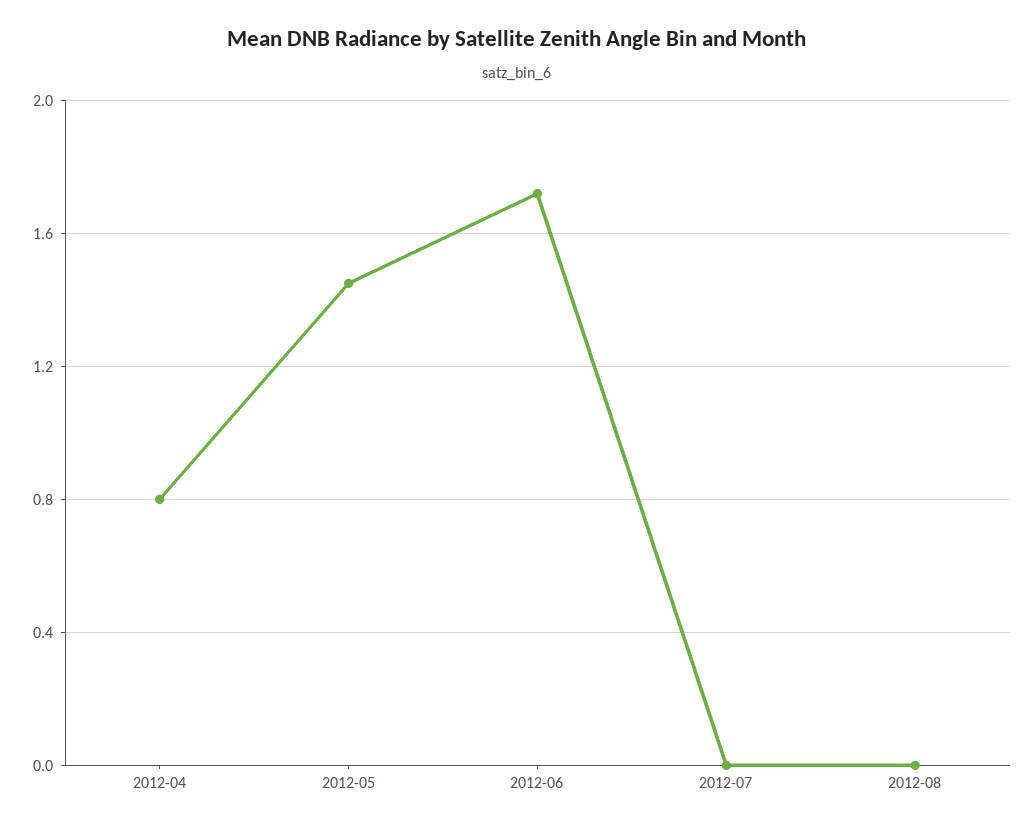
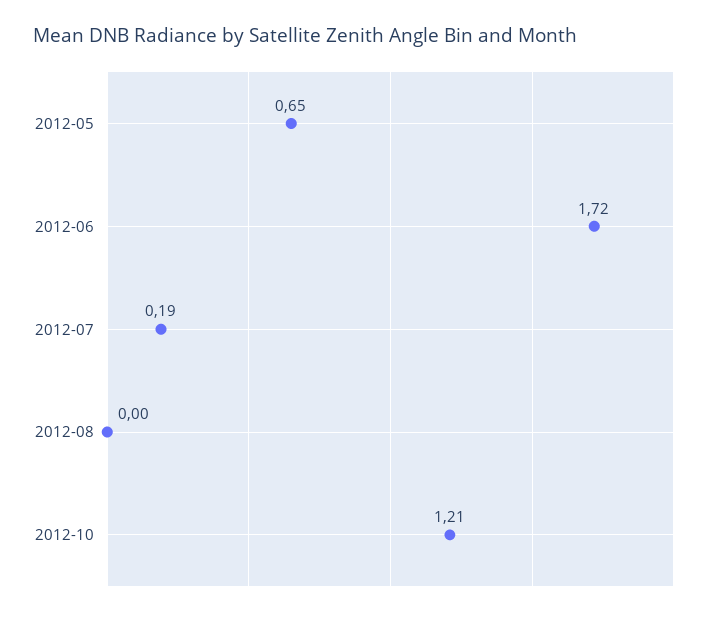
2012-04: 0.8 -> none
2012-05: 1.45 -> 0.65
2012-07: 0 -> 0.19
2012-10: none -> 1.21

